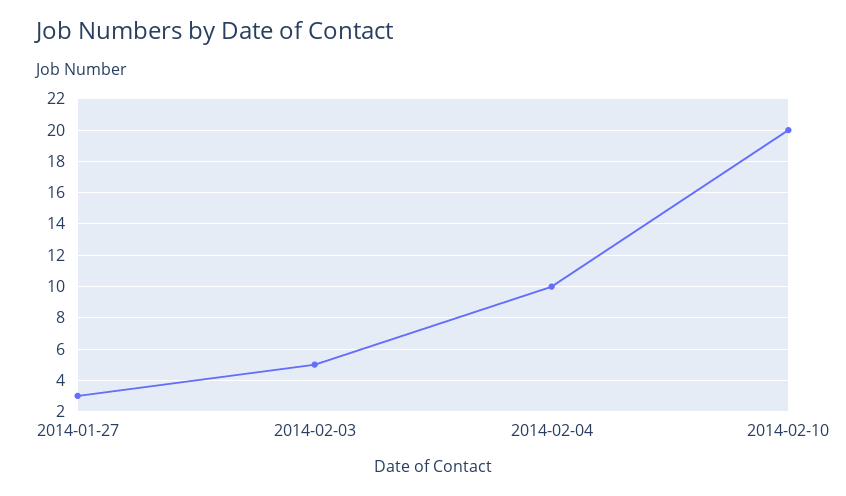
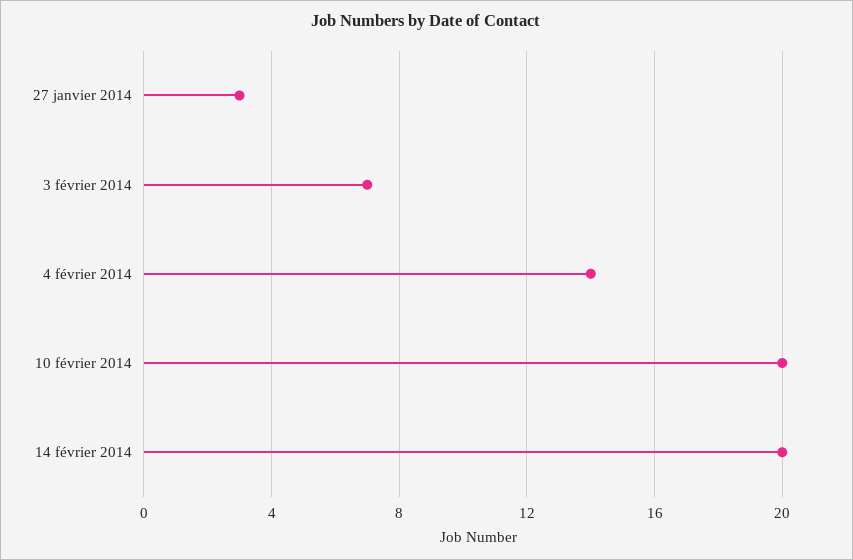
2014-02-03: 5 -> 7
2014-02-04: 10 -> 14
14 février 2014: none -> 20

